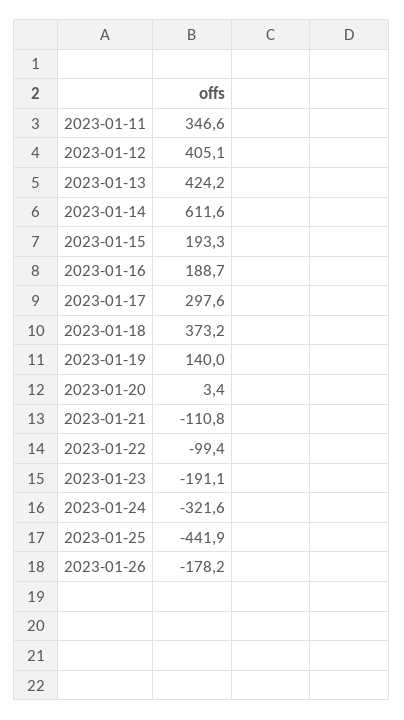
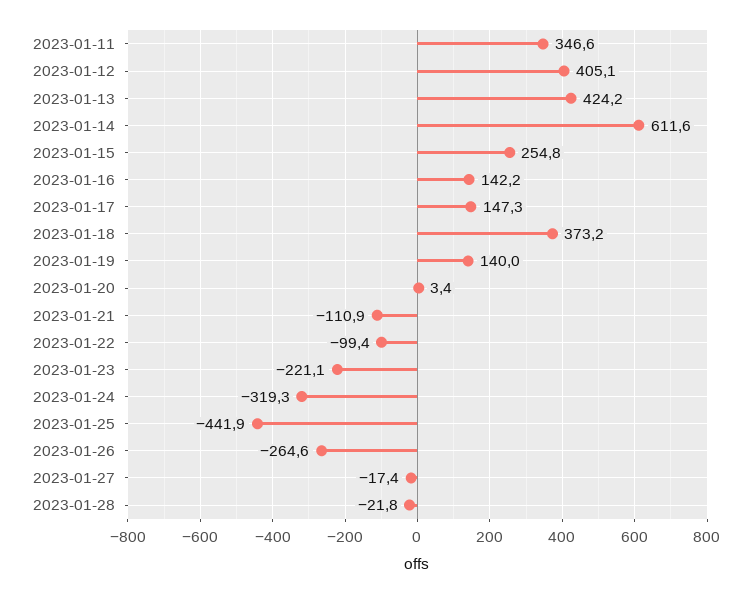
2023-01-15: 193.3 -> 254.8
2023-01-16: 188.7 -> 142.2
2023-01-17: 297.6 -> 147.3
2023-01-21: -110.8 -> -110.9
2023-01-23: -191.1 -> -221.1
2023-01-24: -321.6 -> -319.3
2023-01-26: -178.2 -> -264.6
2023-01-27: none -> -17.4
2023-01-28: none -> -21.8

